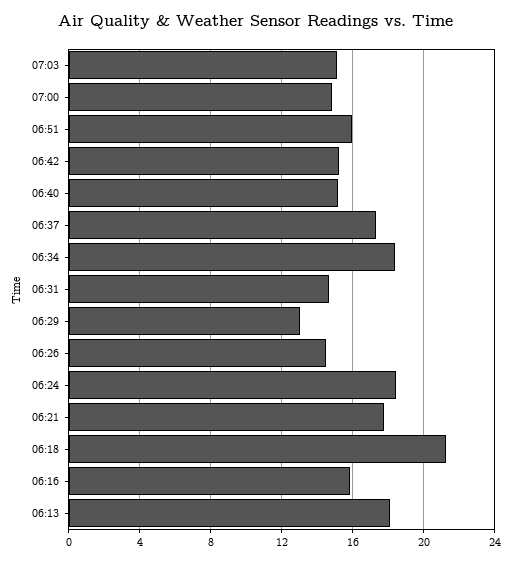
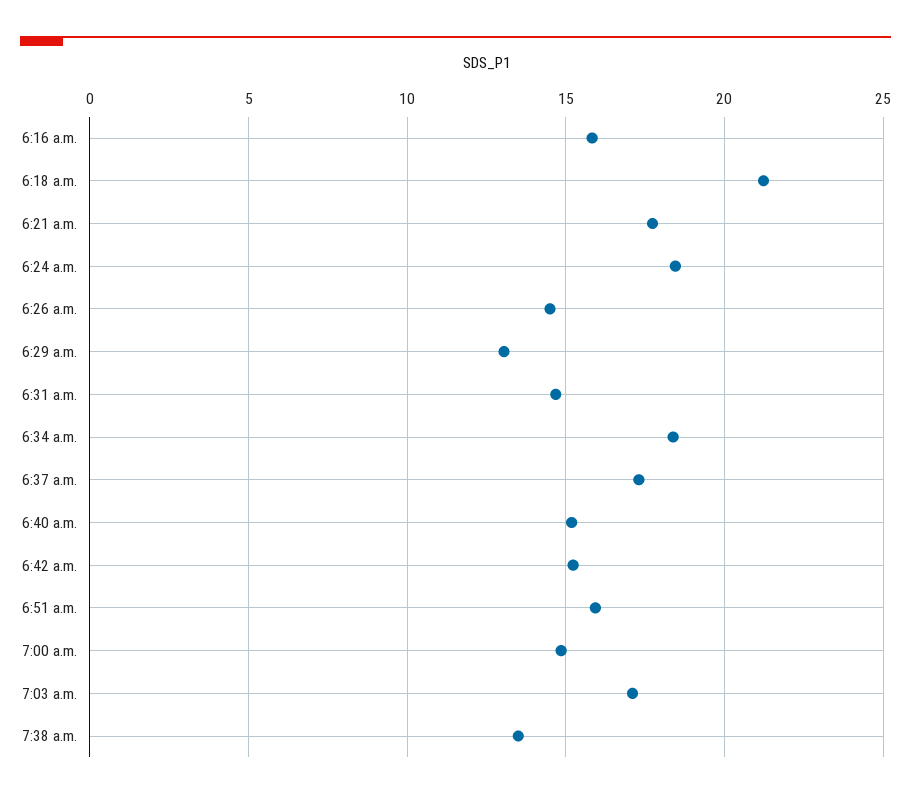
07:03: 15 -> 17
06:13: 18 -> none
7:38 a.m.: none -> 13.5

